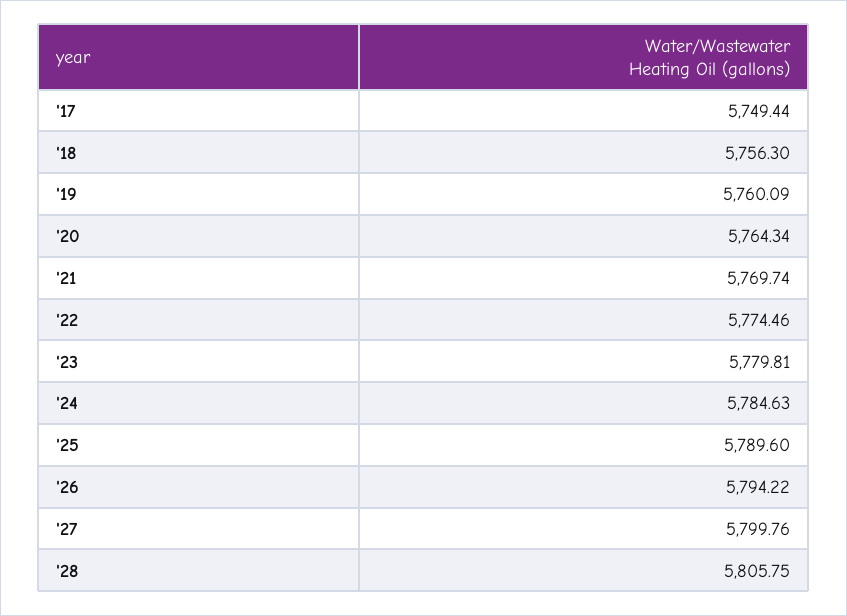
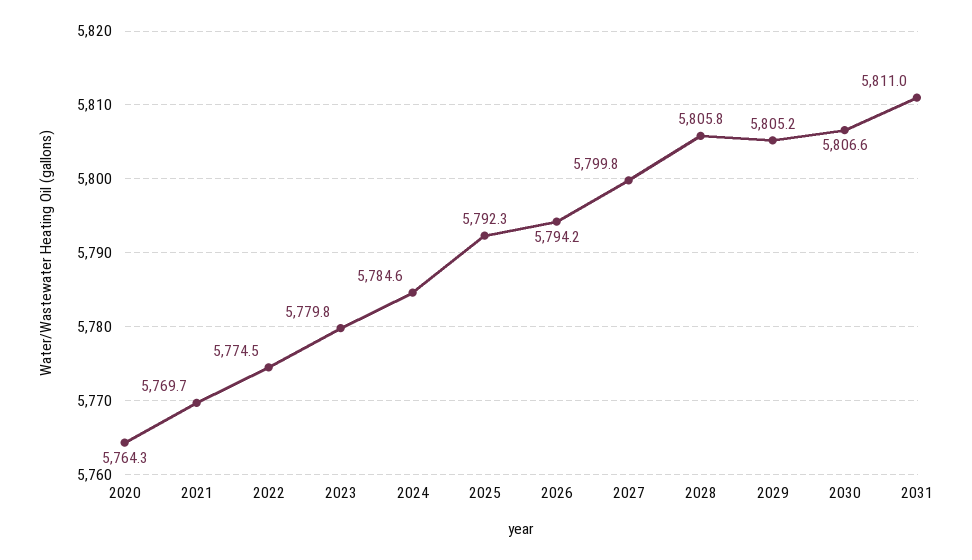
'17: 5749.44 -> none
'18: 5756.3 -> none
'19: 5760.09 -> none
'25: 5789.6 -> 5792.3
2029: none -> 5805.2
2030: none -> 5806.6
2031: none -> 5811

